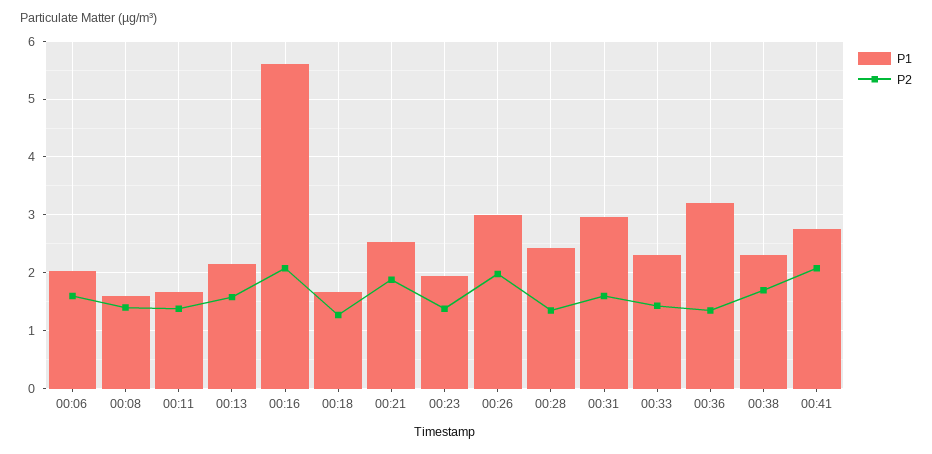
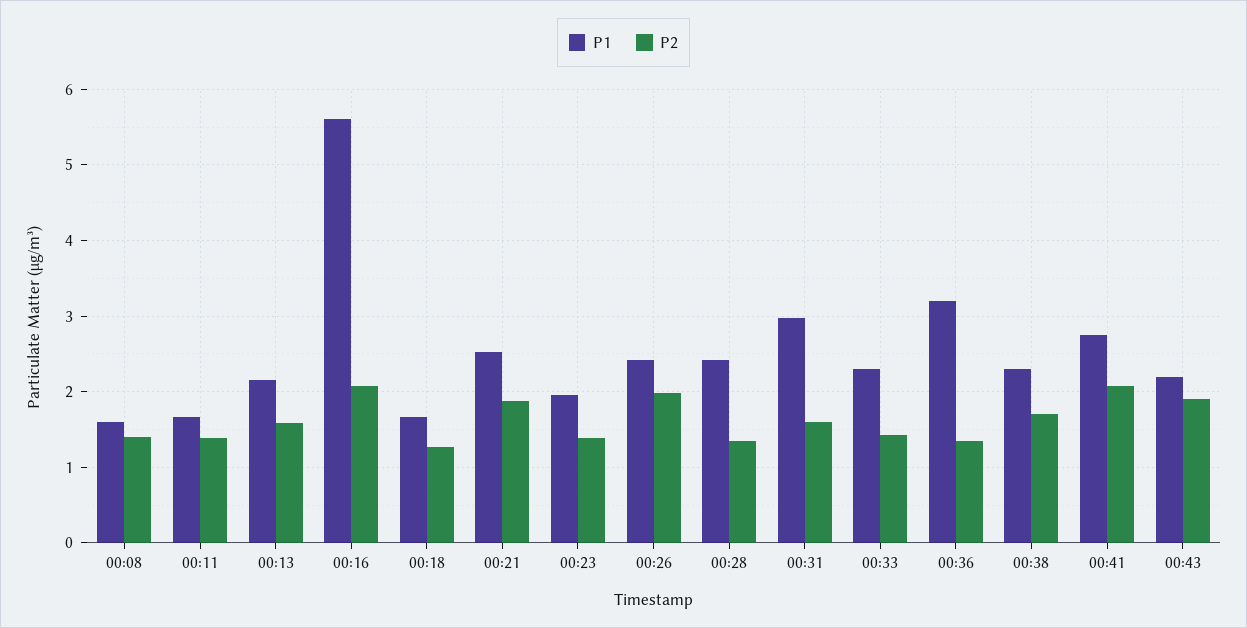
P1, 00:06: 2 -> none
P2, 00:06: 1.6 -> none
P1, 00:26: 3 -> 2.4
P1, 00:43: none -> 2.2
P2, 00:43: none -> 1.9

